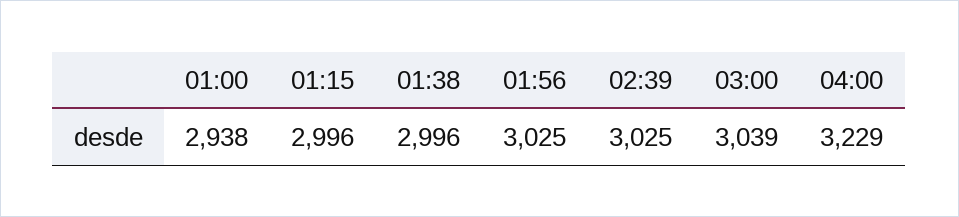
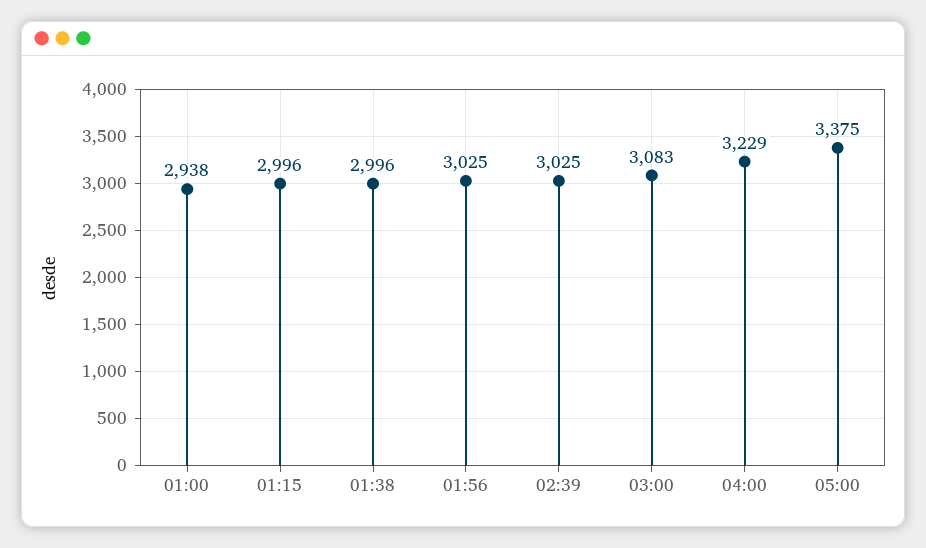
03:00: 3039 -> 3083
05:00: none -> 3375

